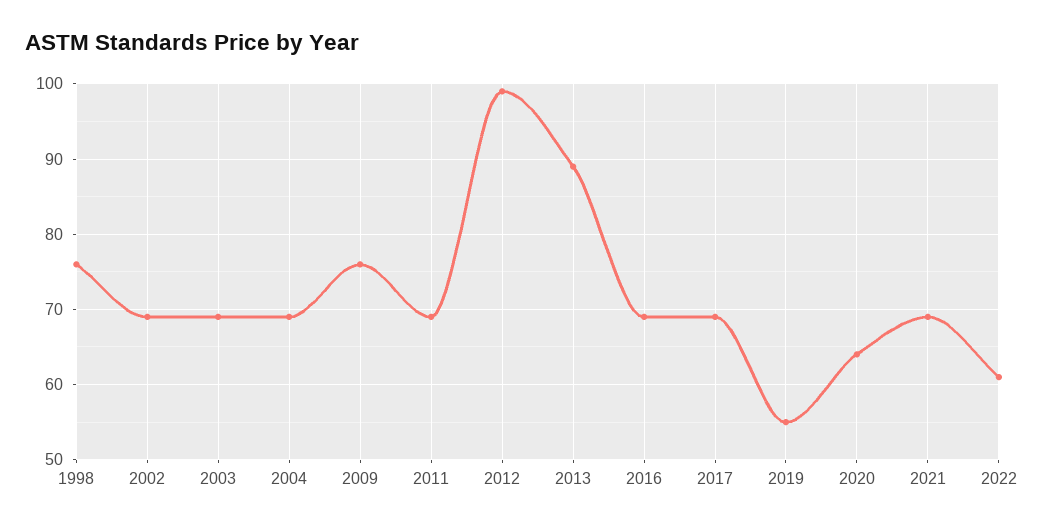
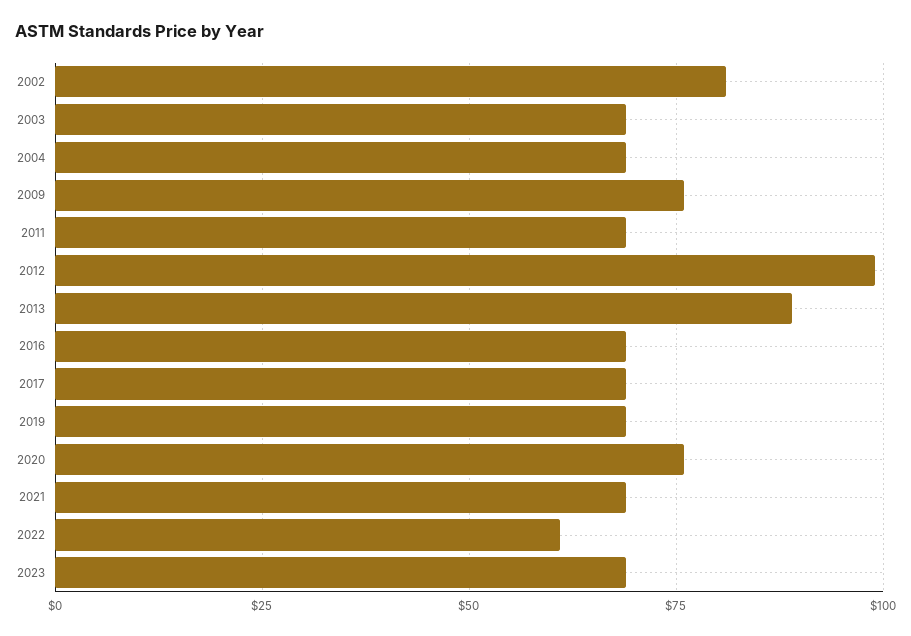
1998: 76 -> none
2002: 69 -> 80
2019: 55 -> 70
2020: 64 -> 75
2023: none -> 70

